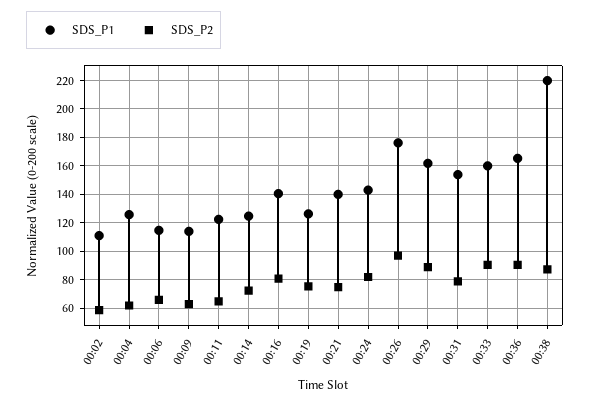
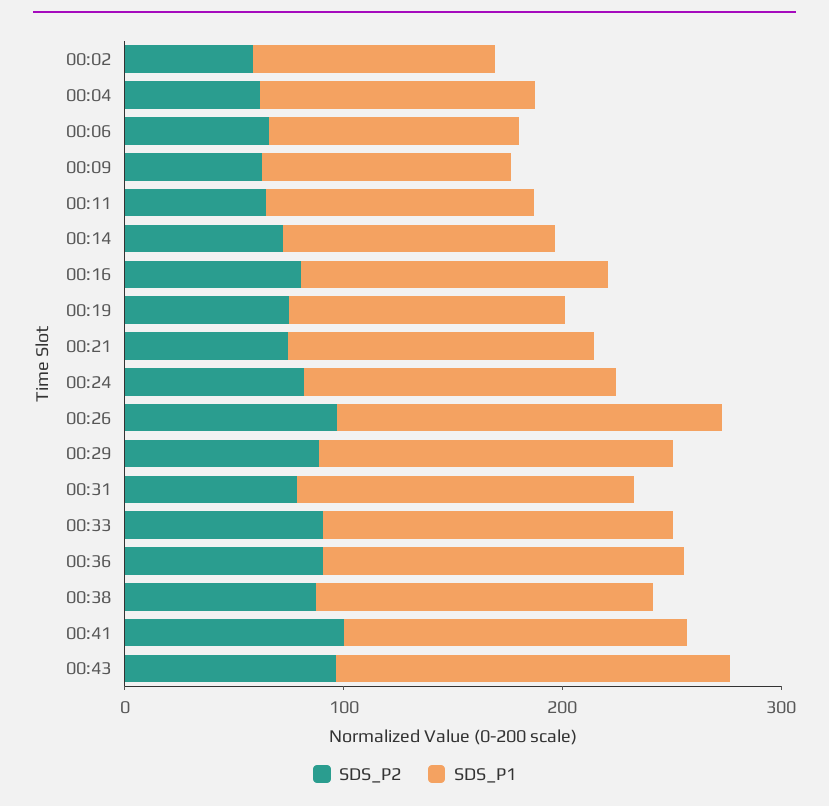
SDS_P1, 00:38: 220 -> 160
SDS_P2, 00:41: none -> 100
SDS_P1, 00:41: none -> 160
SDS_P2, 00:43: none -> 100
SDS_P1, 00:43: none -> 180

